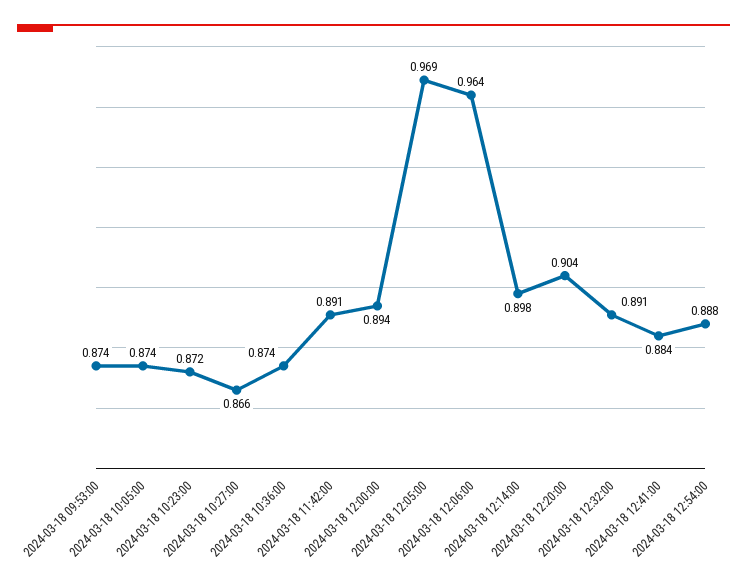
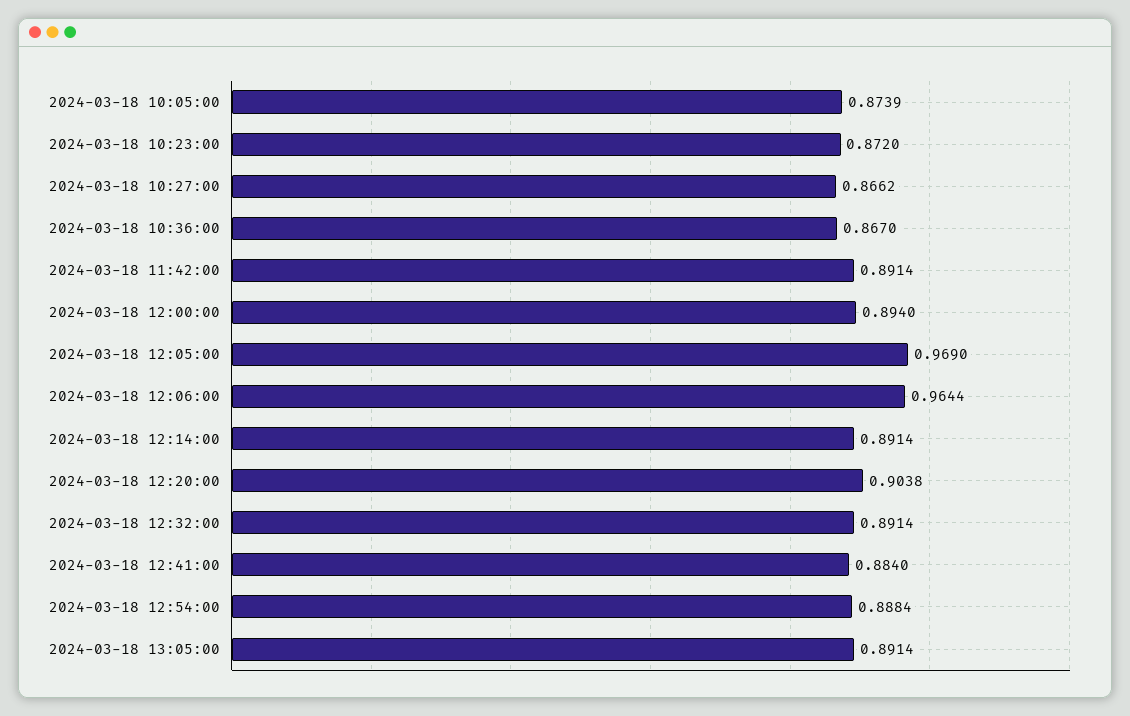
2024-03-18 09:53:00: 0.874 -> none
2024-03-18 10:36:00: 0.874 -> 0.867
2024-03-18 12:14:00: 0.898 -> 0.8914
2024-03-18 13:05:00: none -> 0.8914

